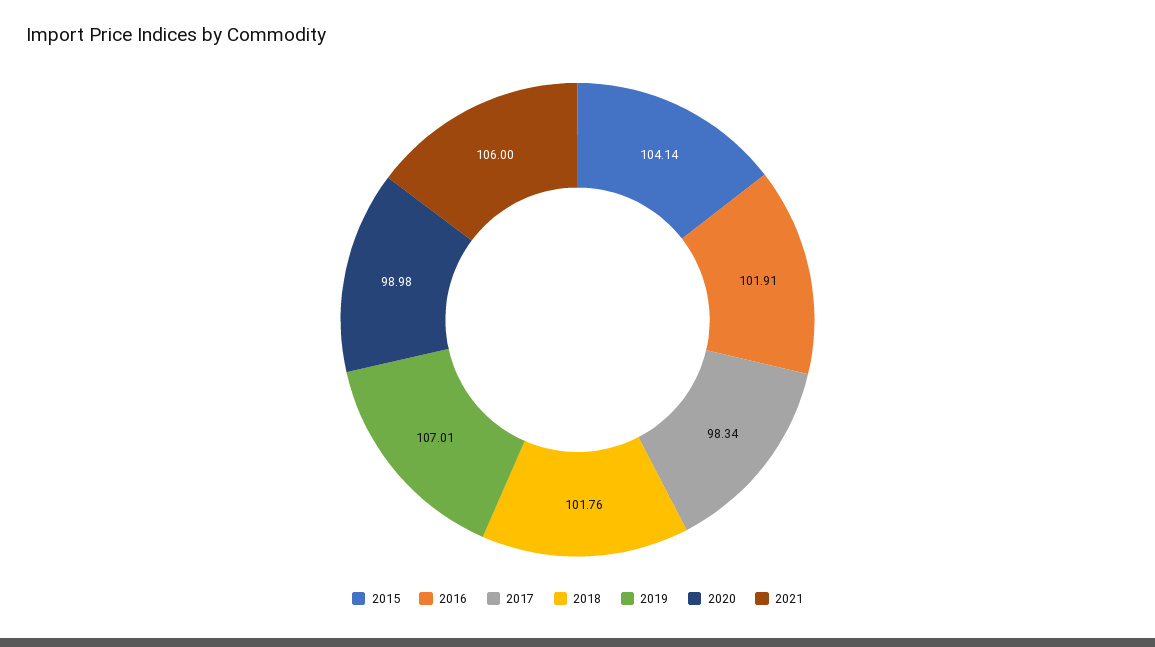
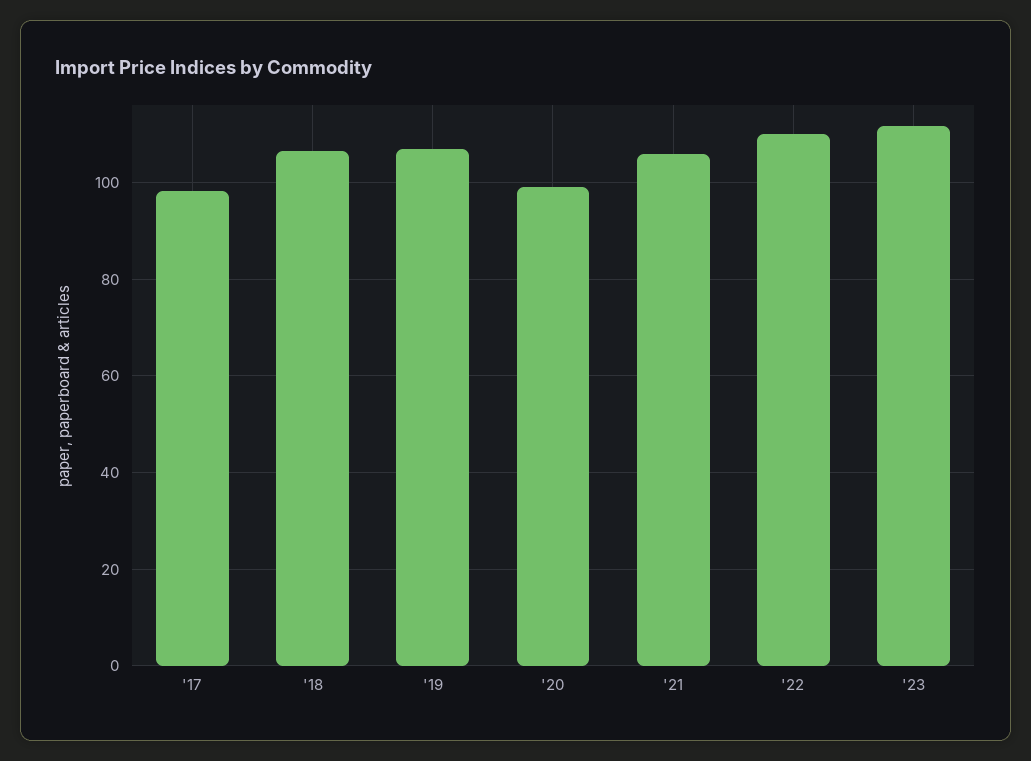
2015: 104.14 -> none
2016: 101.91 -> none
2018: 101.76 -> 106
'22: none -> 110
'23: none -> 112

